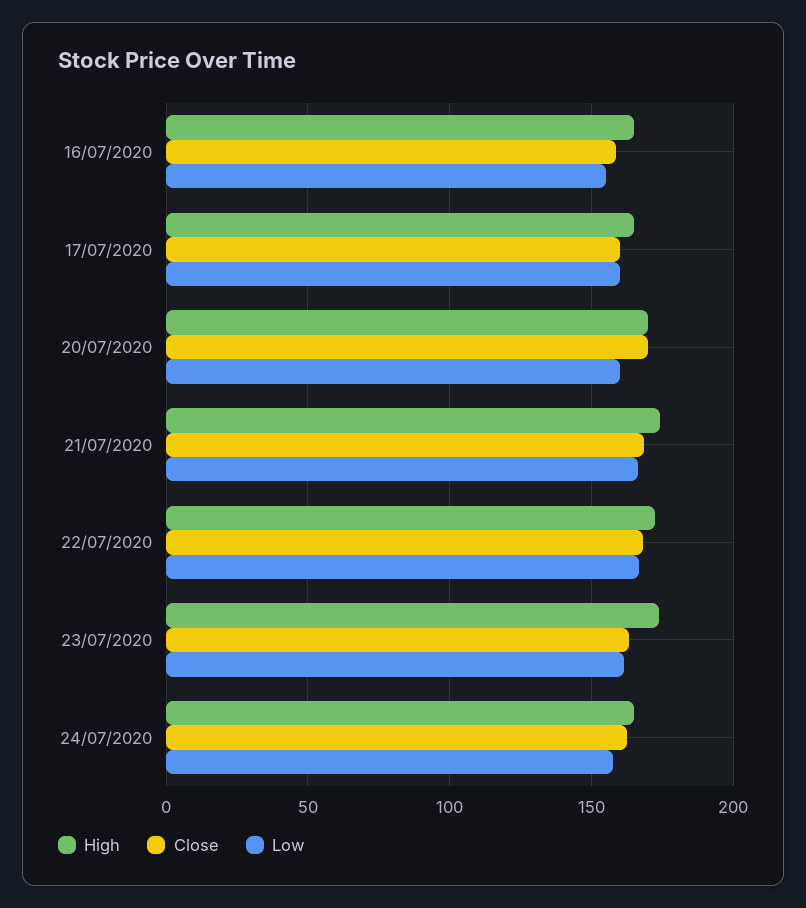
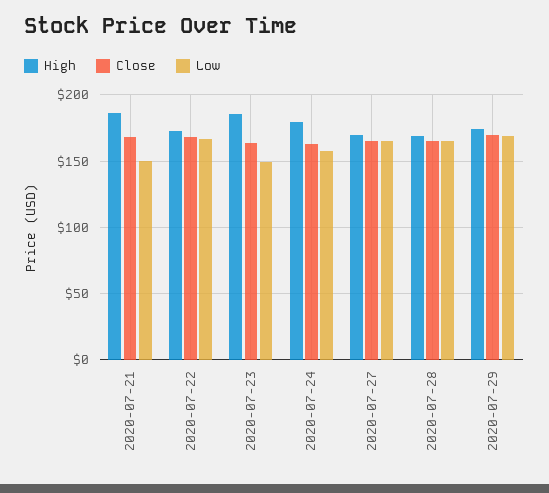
High, 16/07/2020: 165 -> none
Close, 16/07/2020: 160 -> none
Low, 16/07/2020: 155 -> none
High, 17/07/2020: 165 -> none
Close, 17/07/2020: 160 -> none
Low, 17/07/2020: 160 -> none
High, 20/07/2020: 170 -> none
Close, 20/07/2020: 170 -> none
Low, 20/07/2020: 160 -> none
High, 21/07/2020: 175 -> 185
Low, 21/07/2020: 165 -> 150
High, 23/07/2020: 175 -> 185
Low, 23/07/2020: 160 -> 150
High, 24/07/2020: 165 -> 180
High, 2020-07-27: none -> 170
Close, 2020-07-27: none -> 165
Low, 2020-07-27: none -> 165
High, 2020-07-28: none -> 170
Close, 2020-07-28: none -> 165
Low, 2020-07-28: none -> 165
High, 2020-07-29: none -> 175
Close, 2020-07-29: none -> 170
Low, 2020-07-29: none -> 170

